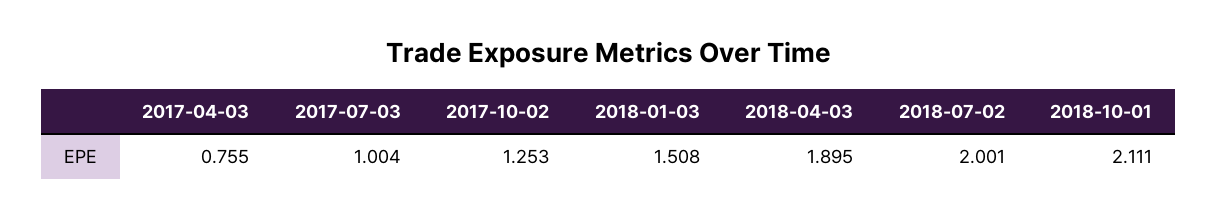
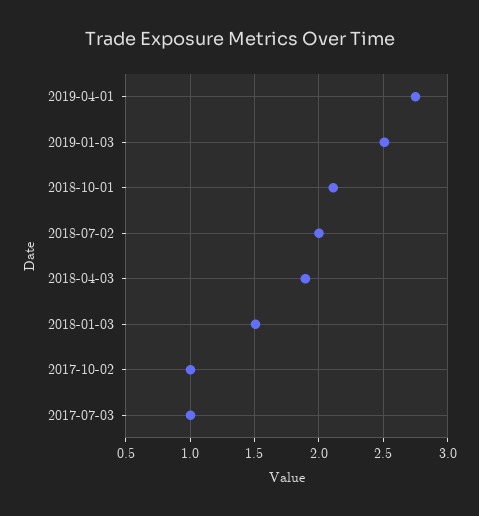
2017-04-03: 0.755 -> none
2017-10-02: 1.253 -> 1
2019-04-01: none -> 2.75
2019-01-03: none -> 2.5

